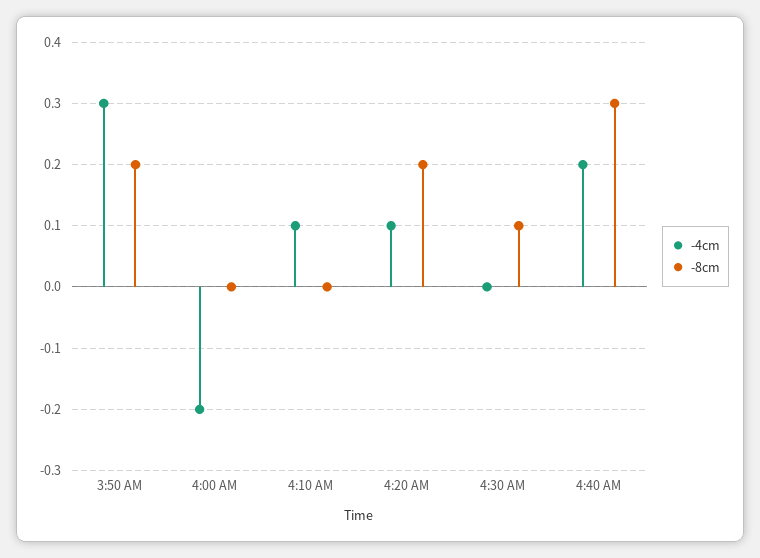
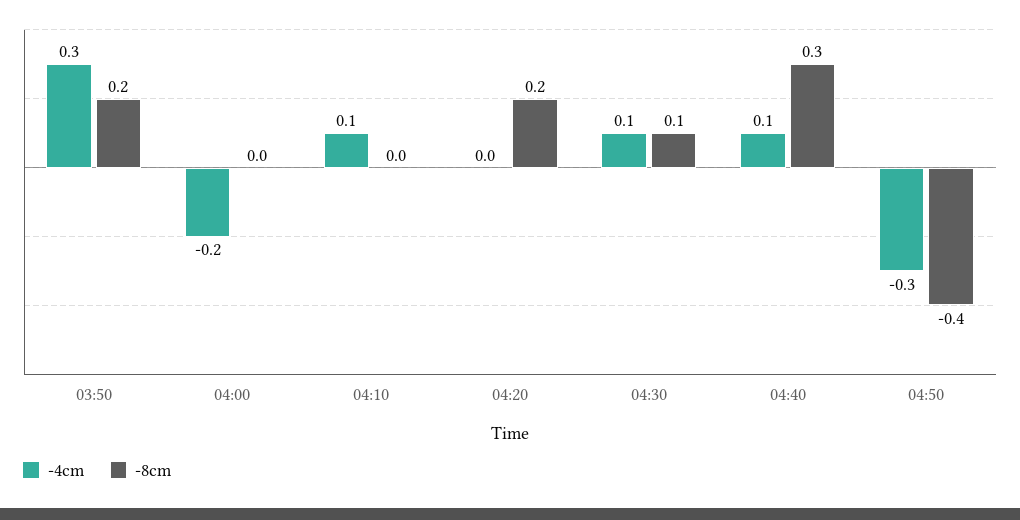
-4cm, 4:20 AM: 0.1 -> 0
-4cm, 4:30 AM: 0 -> 0.1
-4cm, 4:40 AM: 0.2 -> 0.1
-4cm, 04:50: none -> -0.3
-8cm, 04:50: none -> -0.4

